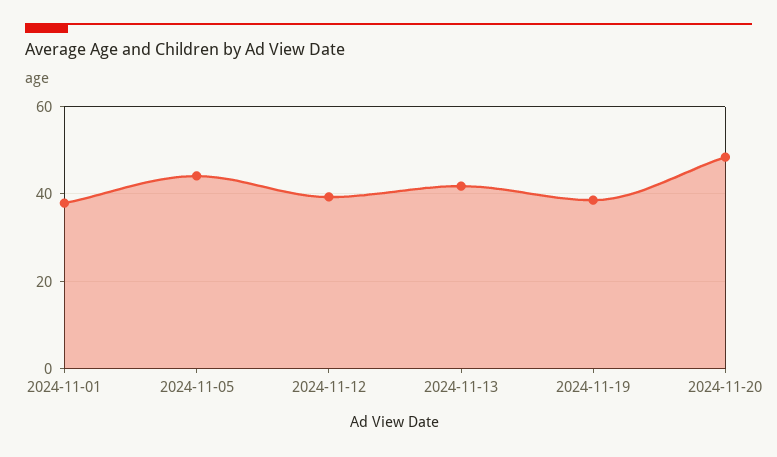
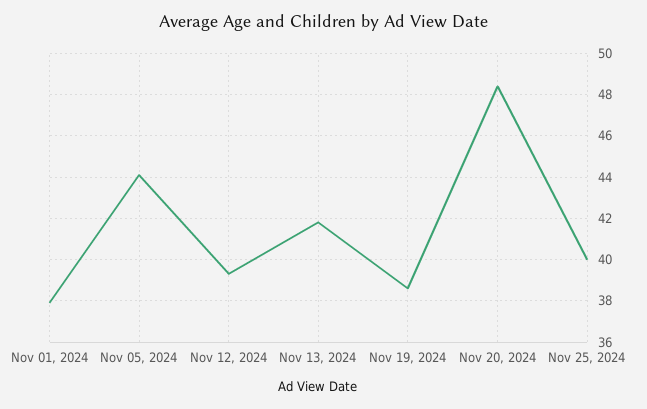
Nov 25, 2024: none -> 40

